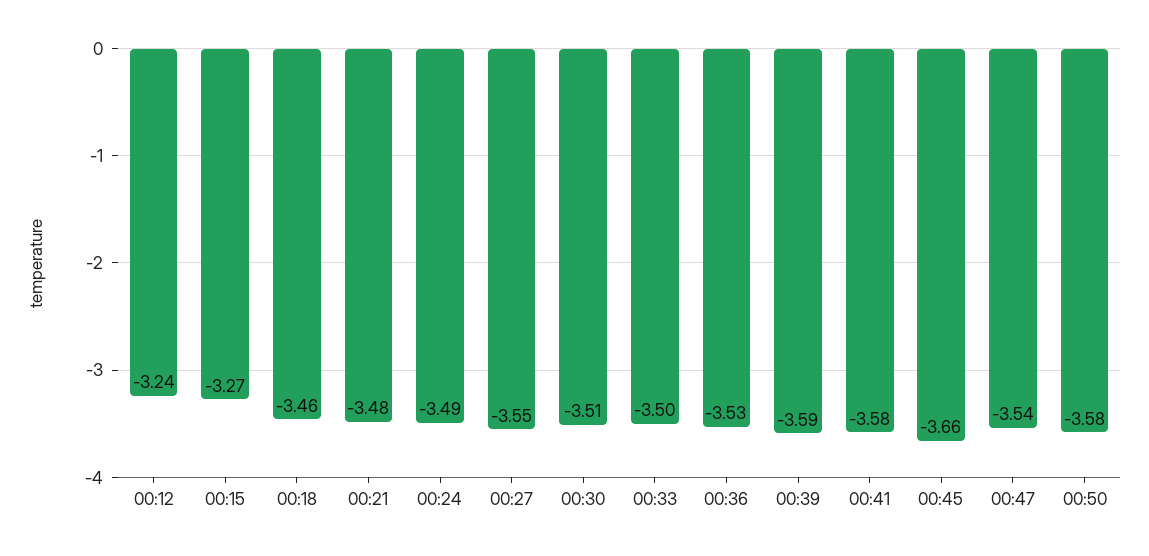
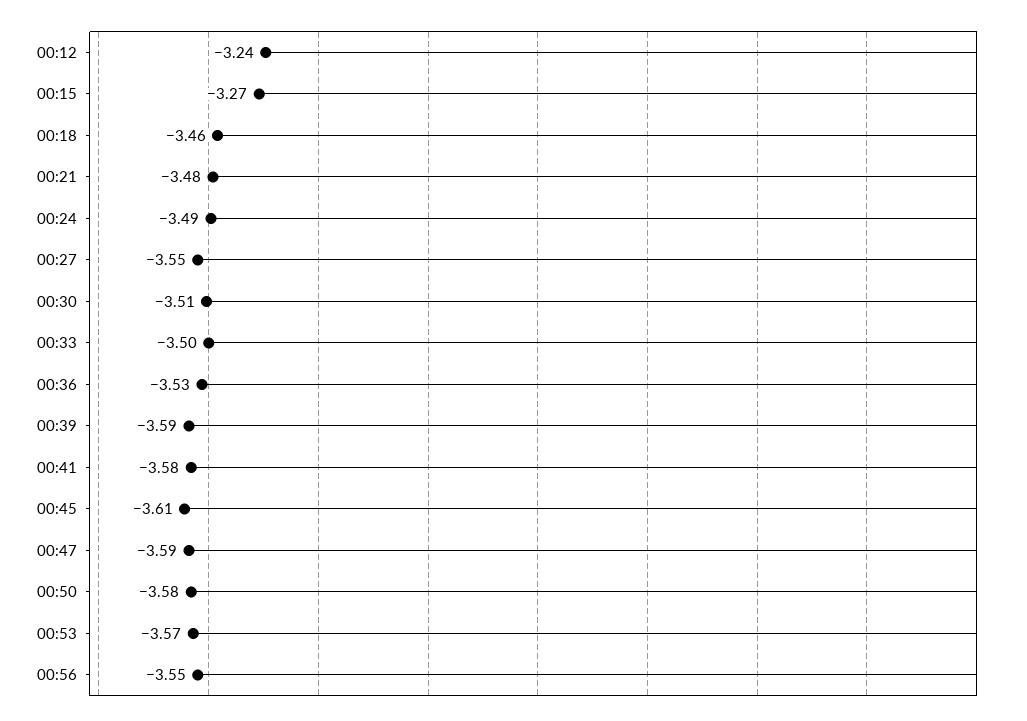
00:45: -3.66 -> -3.61
00:47: -3.54 -> -3.59
00:53: none -> -3.57
00:56: none -> -3.55

